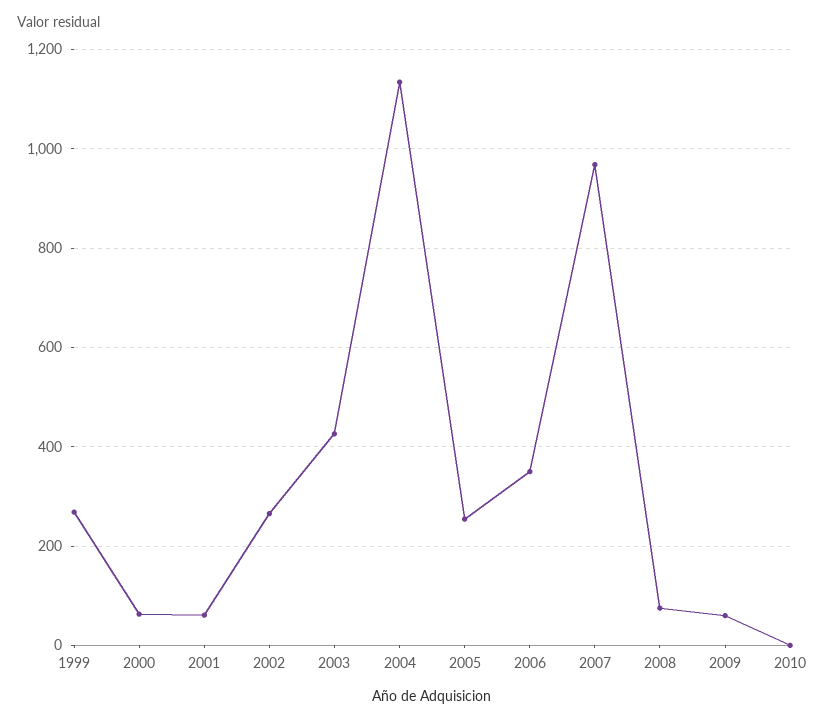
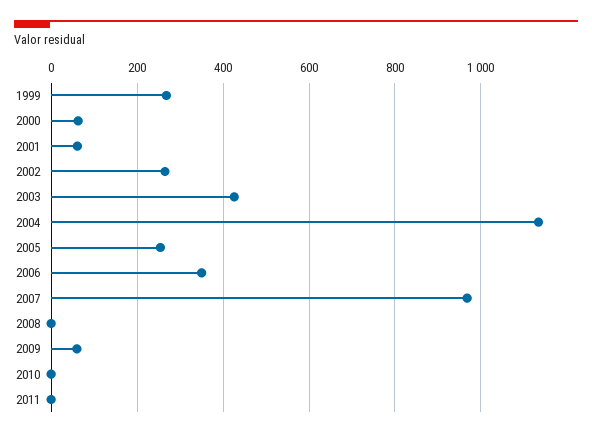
2008: 80 -> 0
2011: none -> 0

